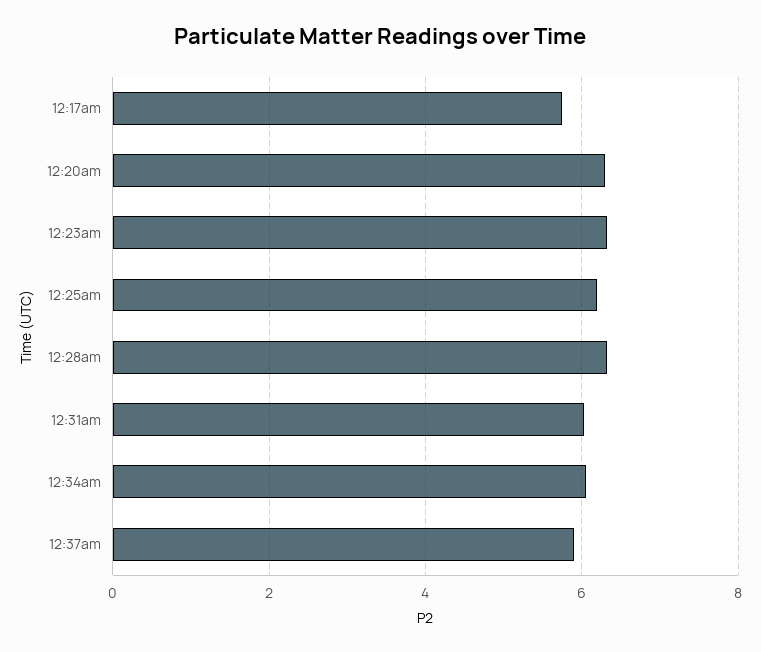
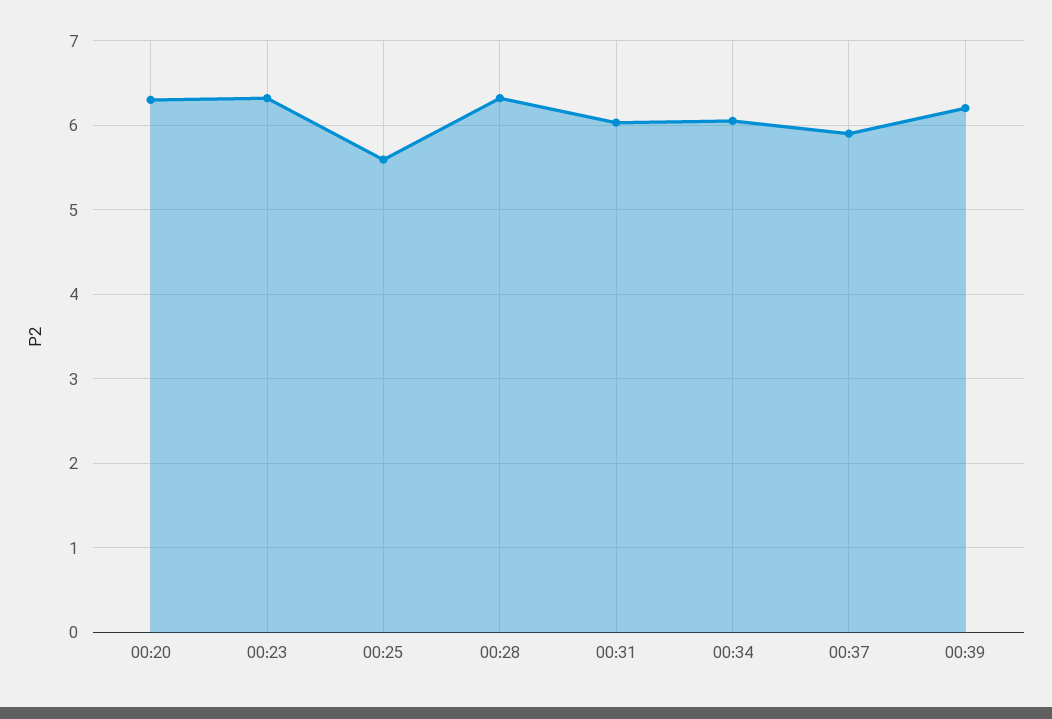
12:17am: 5.8 -> none
12:25am: 6.2 -> 5.6
00:39: none -> 6.2

